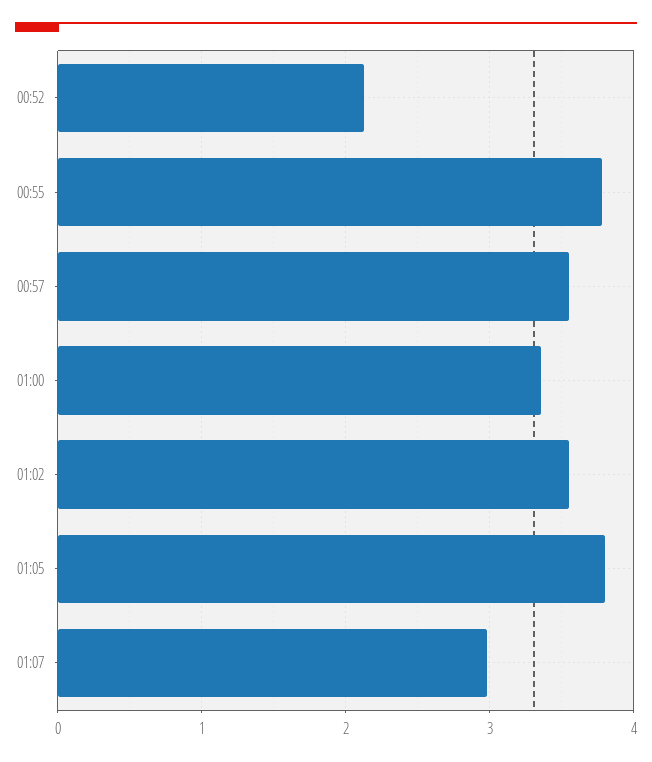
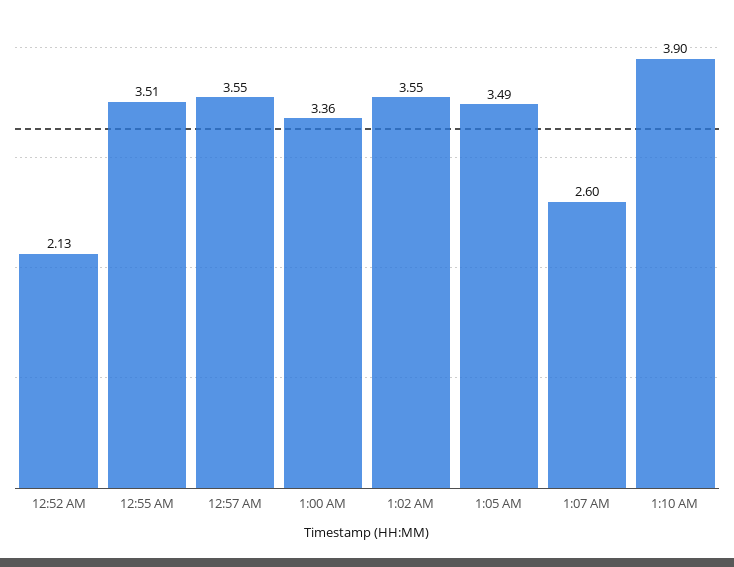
00:55: 3.8 -> 3.51
01:05: 3.8 -> 3.49
01:07: 3 -> 2.6
1:10 AM: none -> 3.9

